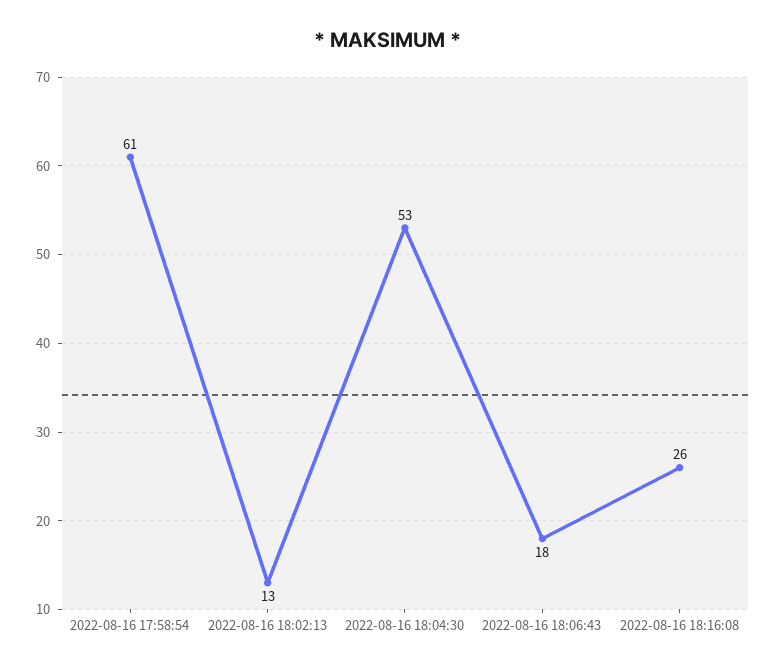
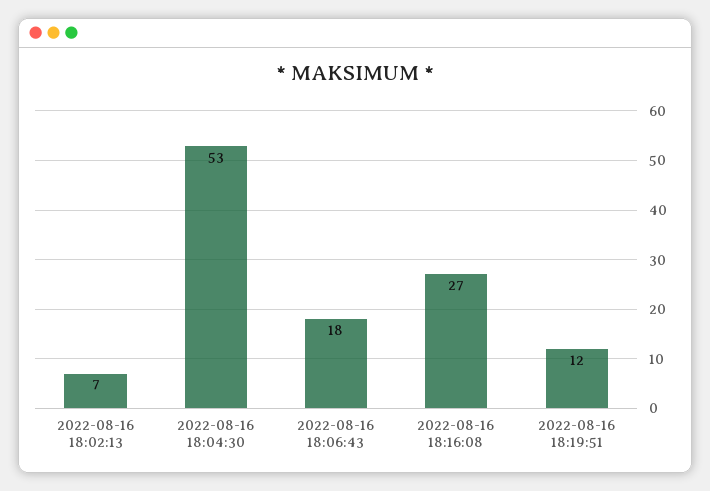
2022-08-16 17:58:54: 61 -> none
2022-08-16 18:02:13: 13 -> 7
2022-08-16 18:16:08: 26 -> 27
2022-08-16 18:19:51: none -> 12

